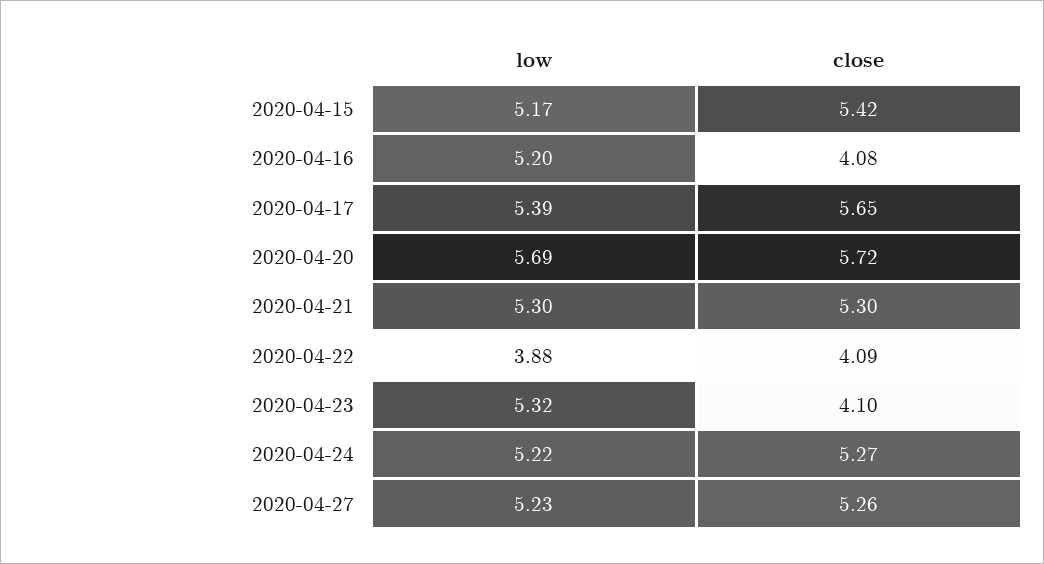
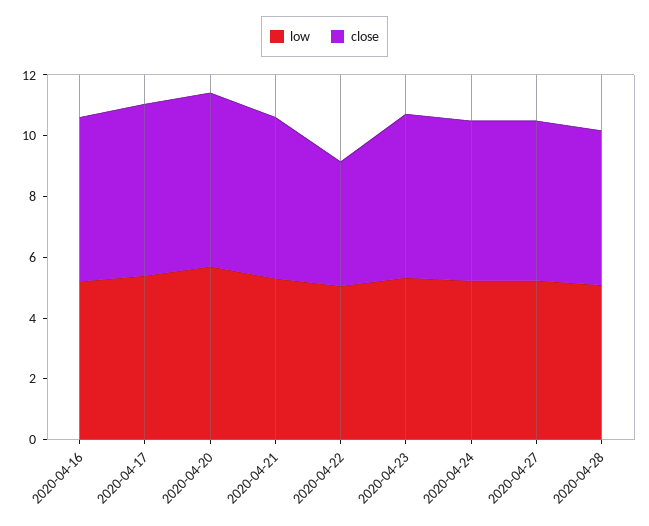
low, 2020-04-15: 5.17 -> none
close, 2020-04-15: 5.42 -> none
close, 2020-04-16: 4.08 -> 5.5
low, 2020-04-22: 3.88 -> 5
close, 2020-04-23: 4.1 -> 5.5
low, 2020-04-28: none -> 5
close, 2020-04-28: none -> 5

